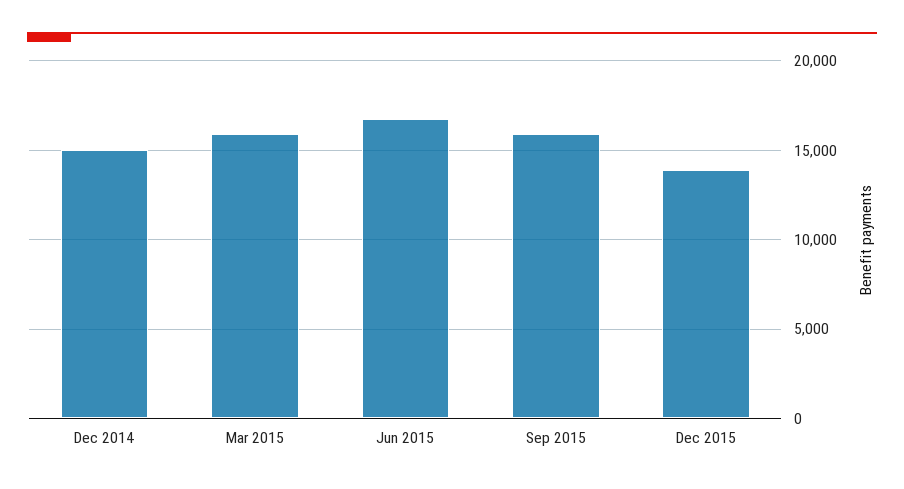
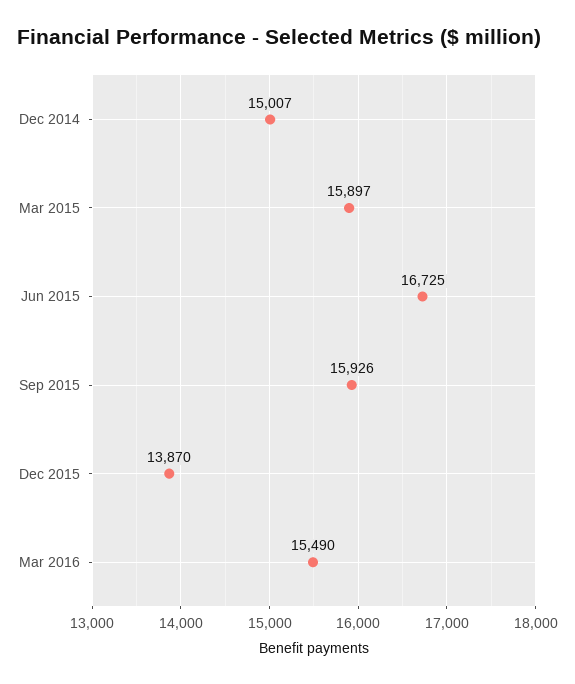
Mar 2016: none -> 15490

